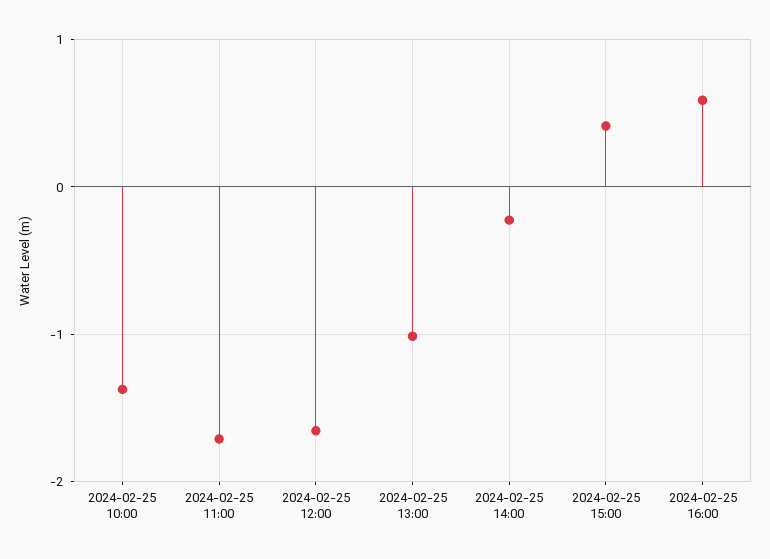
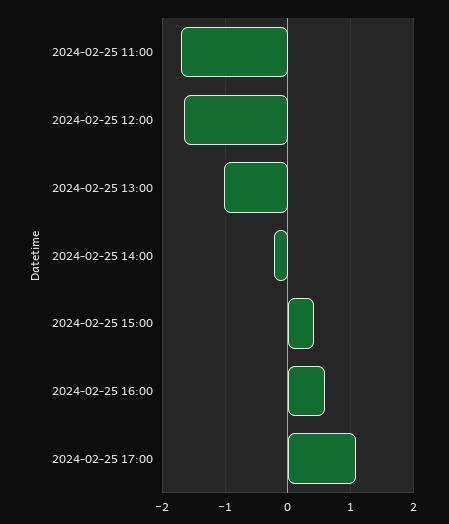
2024-02-25 10:00: -1.4 -> none
2024-02-25 17:00: none -> 1.1

